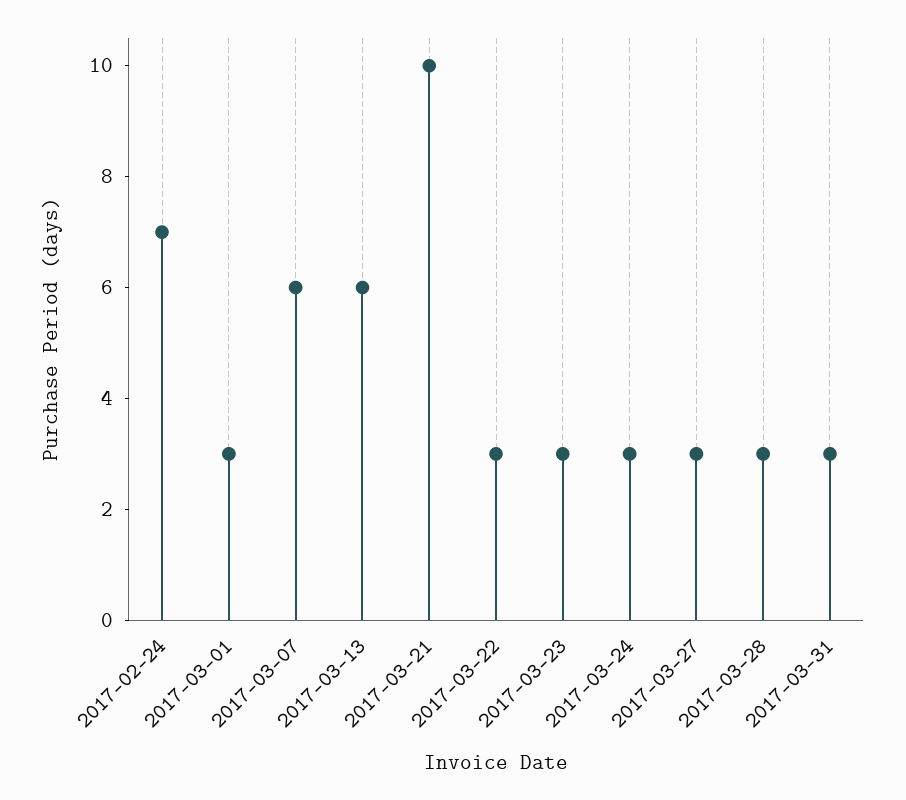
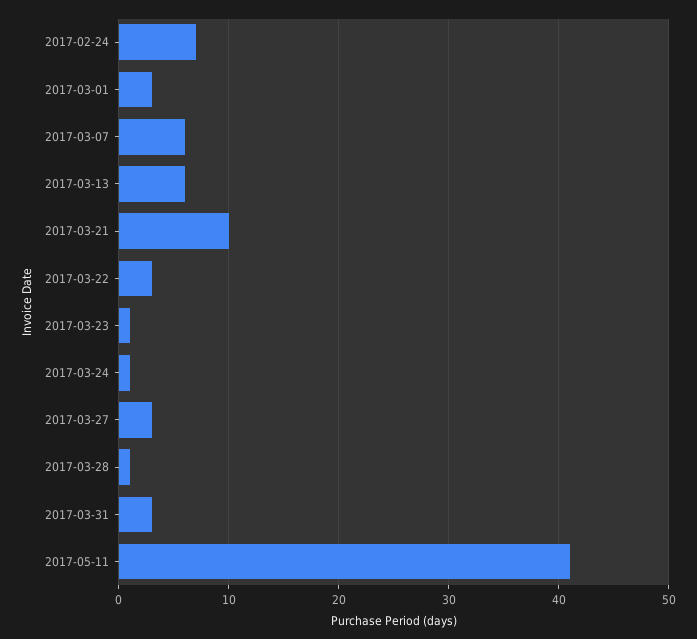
2017-03-23: 3 -> 1
2017-03-24: 3 -> 1
2017-03-28: 3 -> 1
2017-05-11: none -> 41

